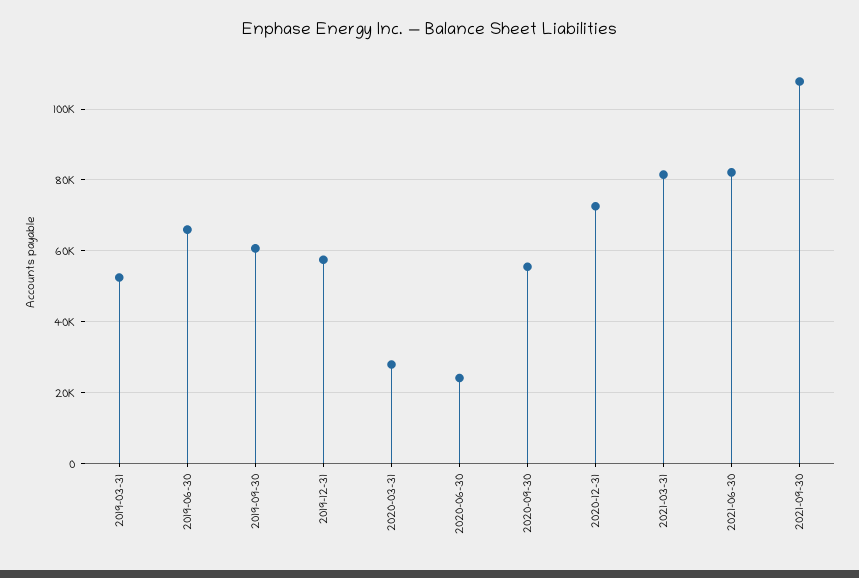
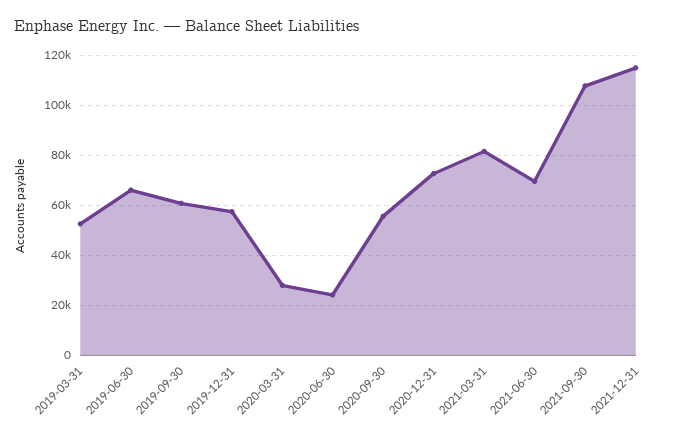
2021-06-30: 82000 -> 70000
2021-12-31: none -> 115000

